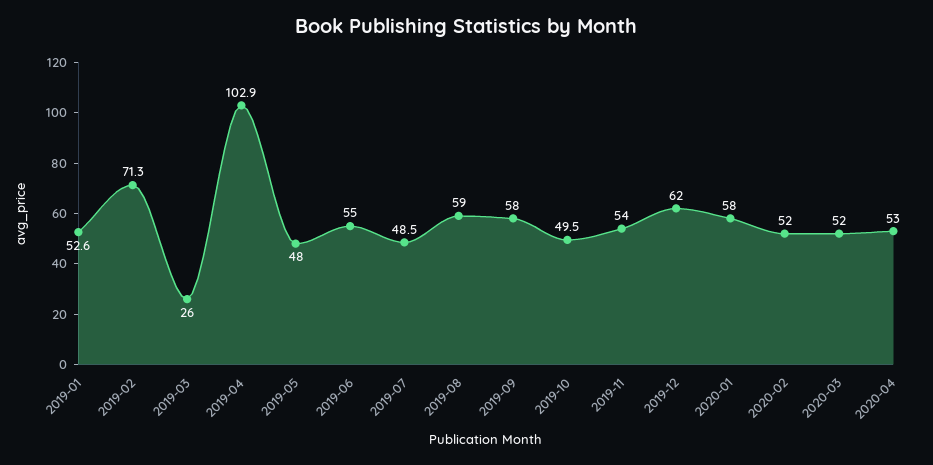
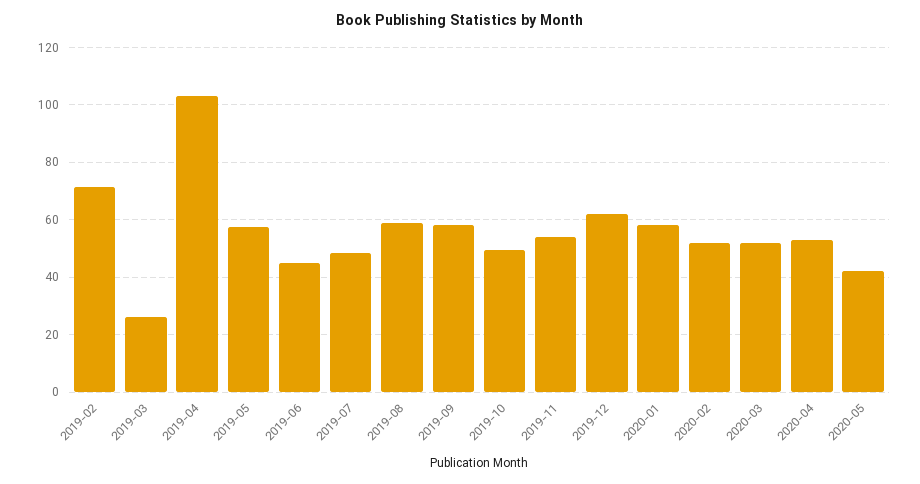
2019-01: 52.6 -> none
2019-05: 48 -> 57.5
2019-06: 55 -> 45
2020-05: none -> 42.5

